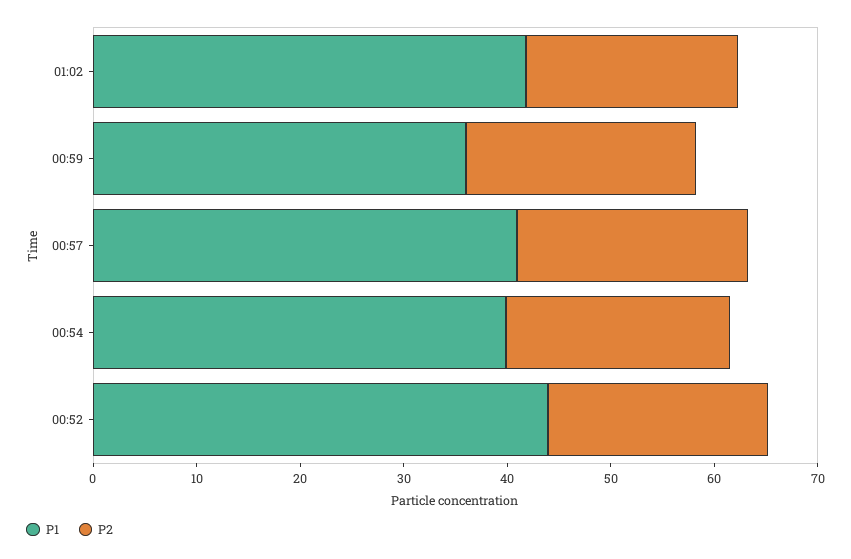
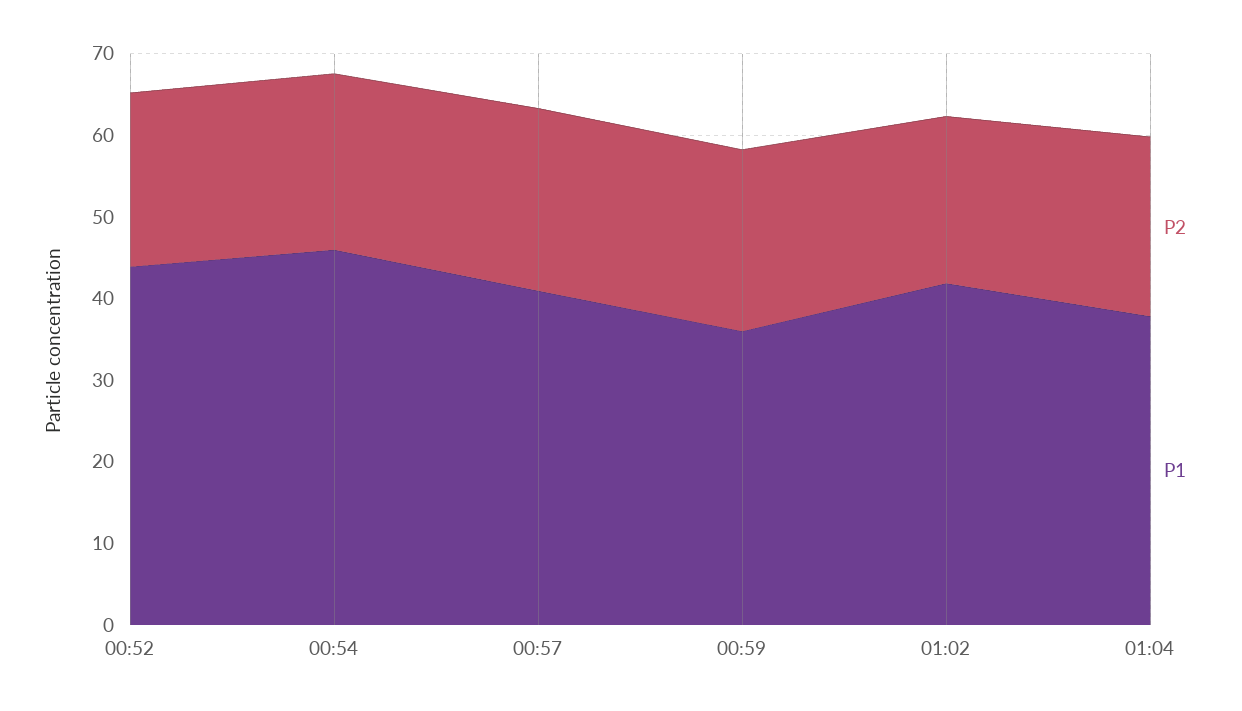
P1, 00:54: 40 -> 46
P2, 01:04: none -> 22
P1, 01:04: none -> 38

